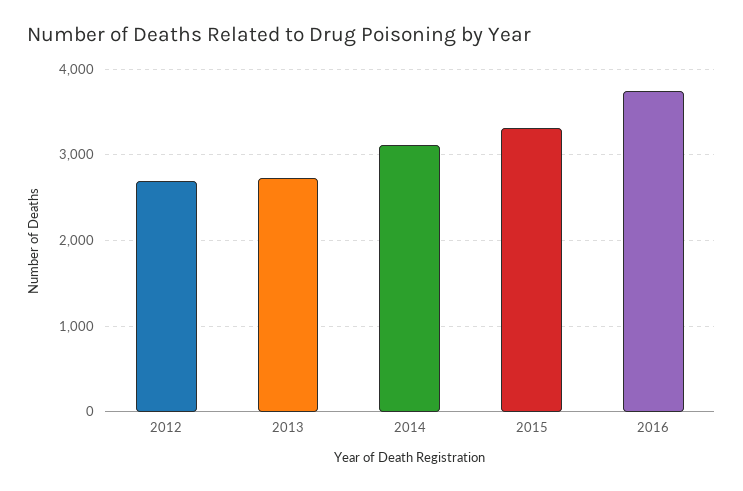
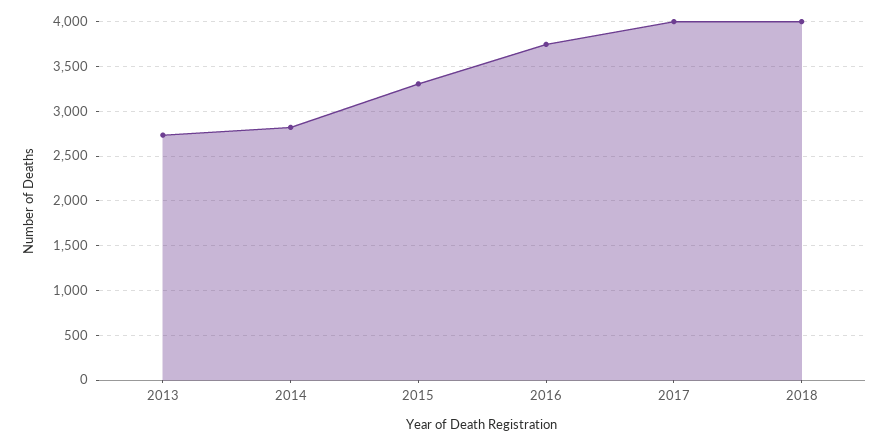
2012: 2700 -> none
2014: 3100 -> 2800
2017: none -> 4000
2018: none -> 4000

